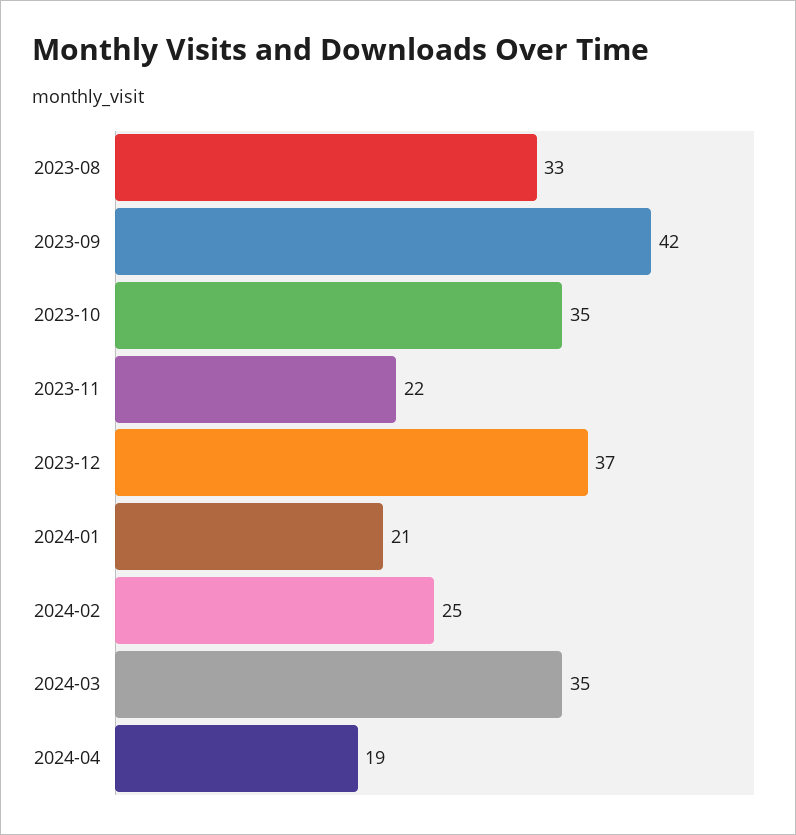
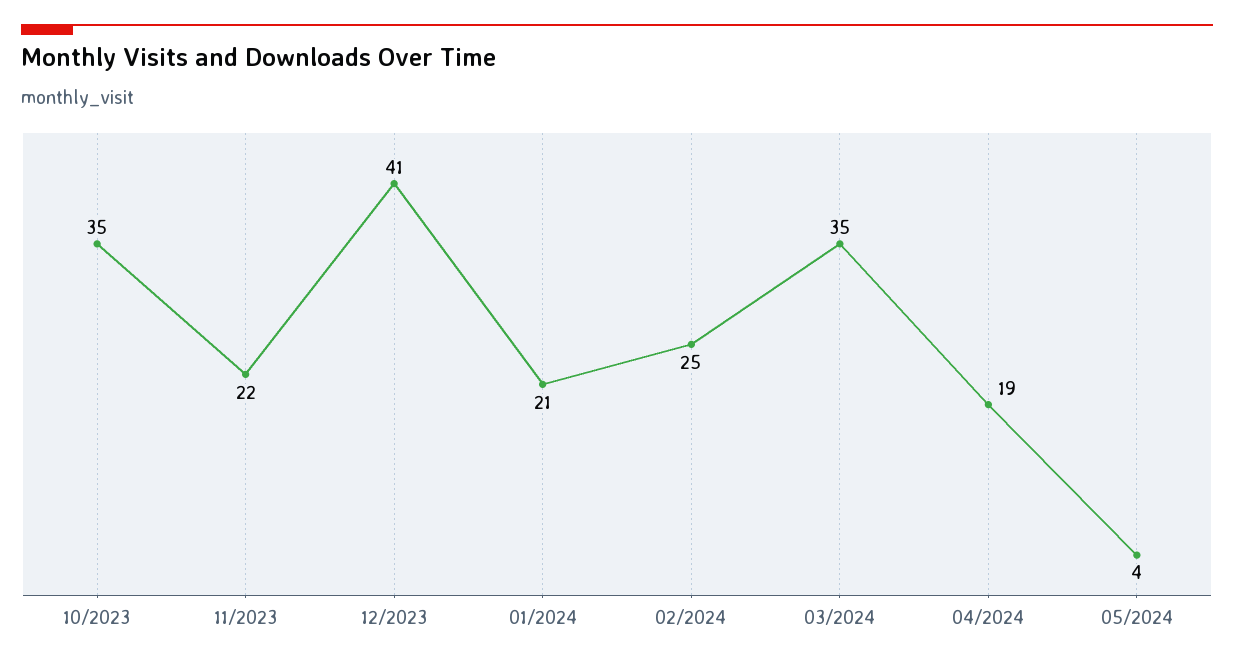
2023-08: 33 -> none
2023-09: 42 -> none
2023-12: 37 -> 41
05/2024: none -> 4

